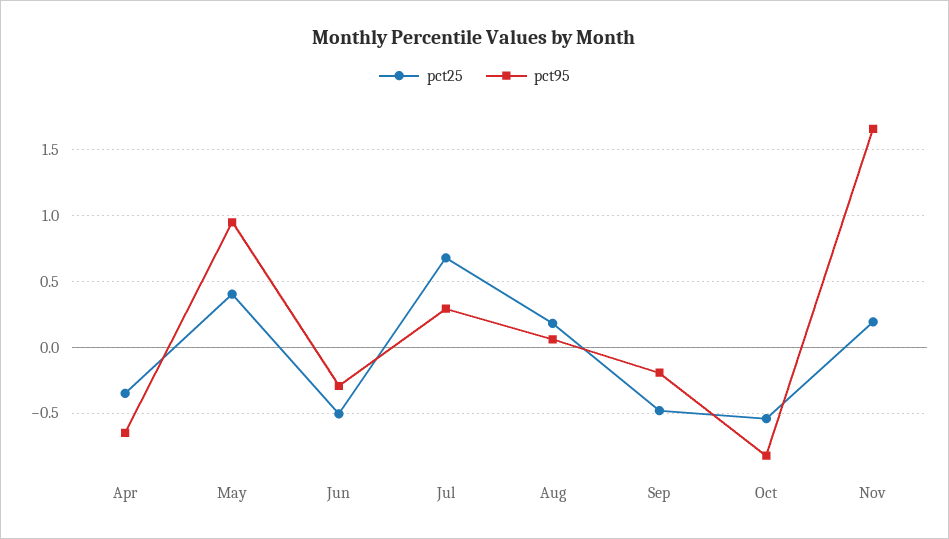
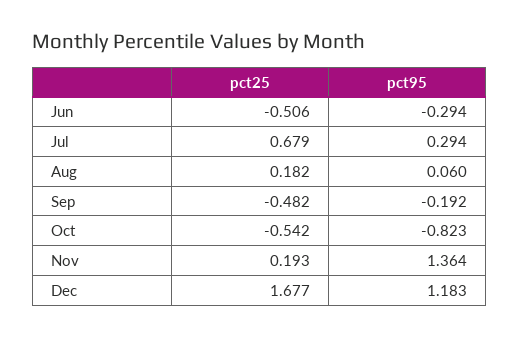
pct25, Apr: -0.35 -> none
pct95, Apr: -0.65 -> none
pct25, May: 0.4 -> none
pct95, May: 0.95 -> none
pct95, Nov: 1.65 -> 1.364
pct25, Dec: none -> 1.677
pct95, Dec: none -> 1.183

